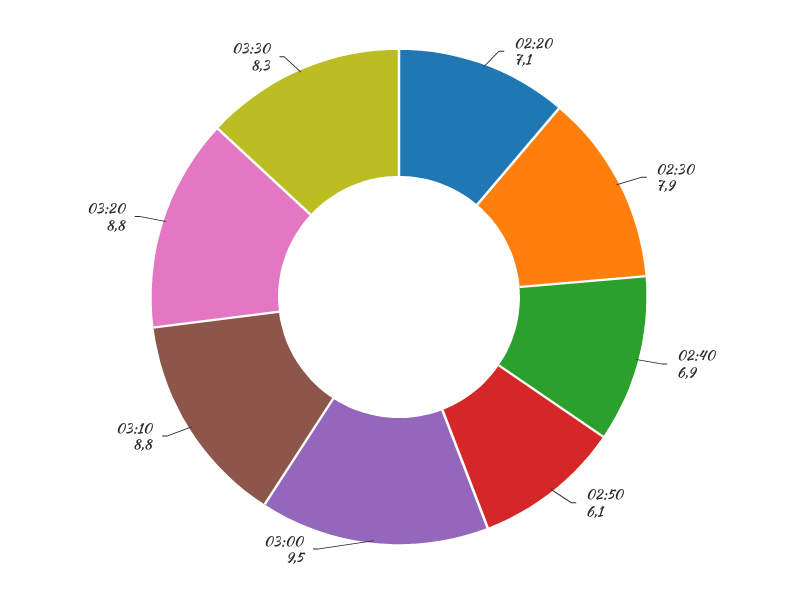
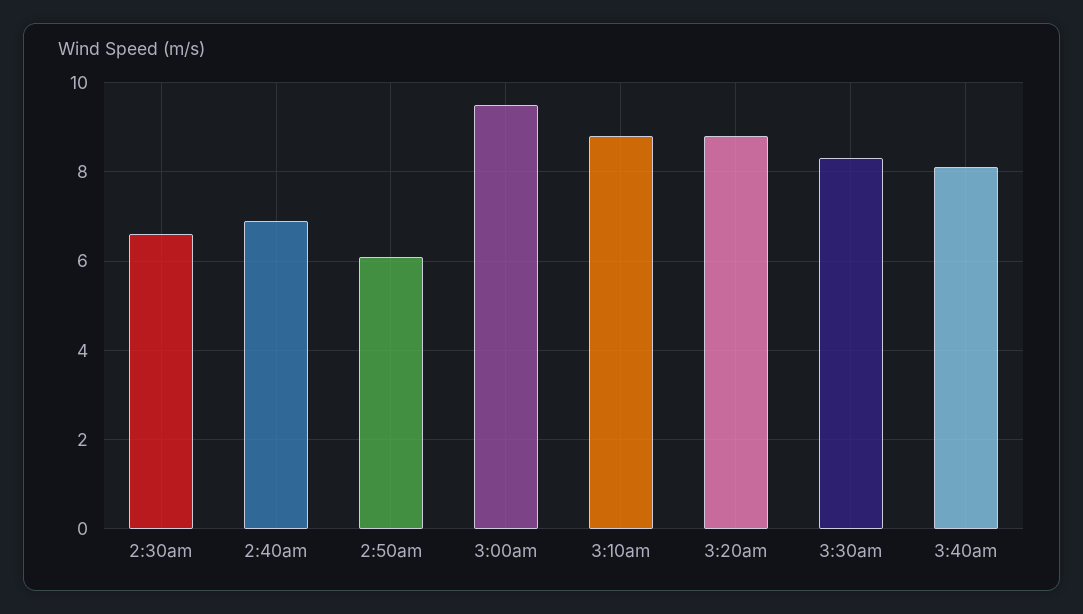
02:20: 7.1 -> none
02:30: 7.9 -> 6.5
3:40am: none -> 8

